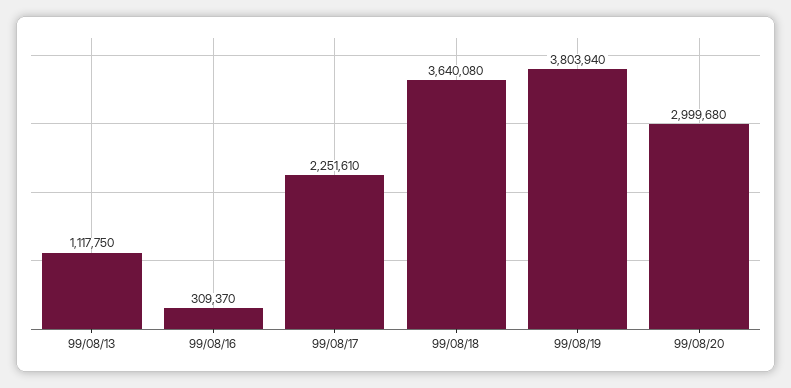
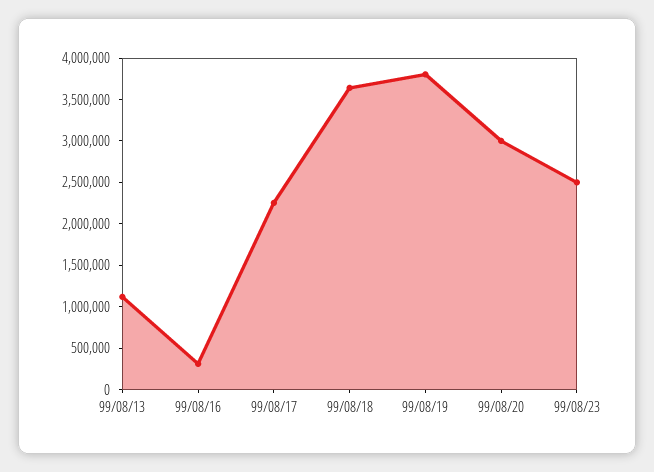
99/08/23: none -> 2500000

